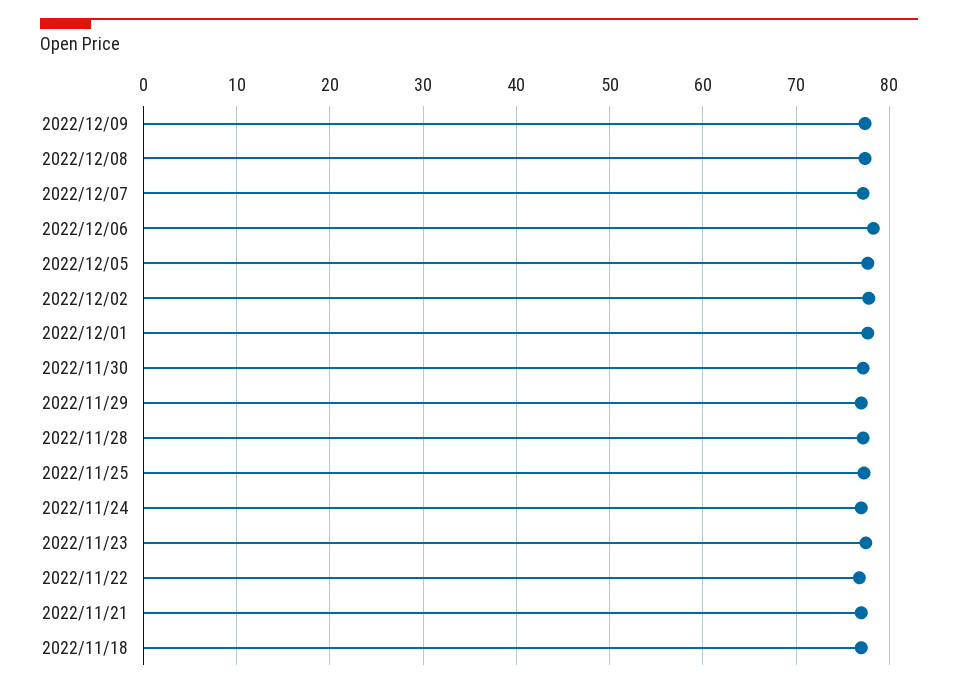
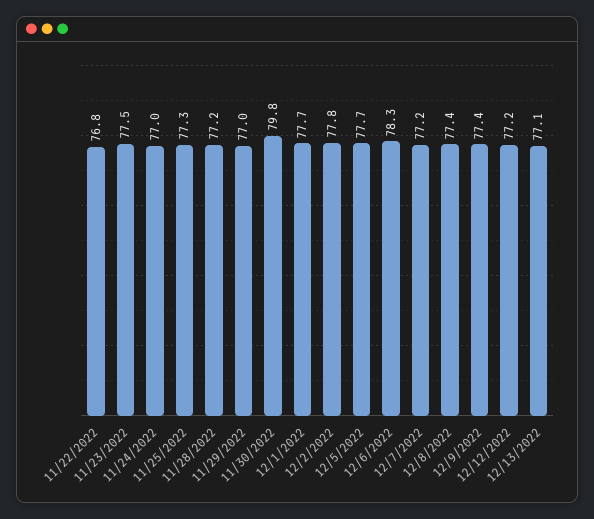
2022/11/30: 77 -> 79.8
2022/11/21: 77 -> none
2022/11/18: 77 -> none
12/12/2022: none -> 77.2
12/13/2022: none -> 77.1

